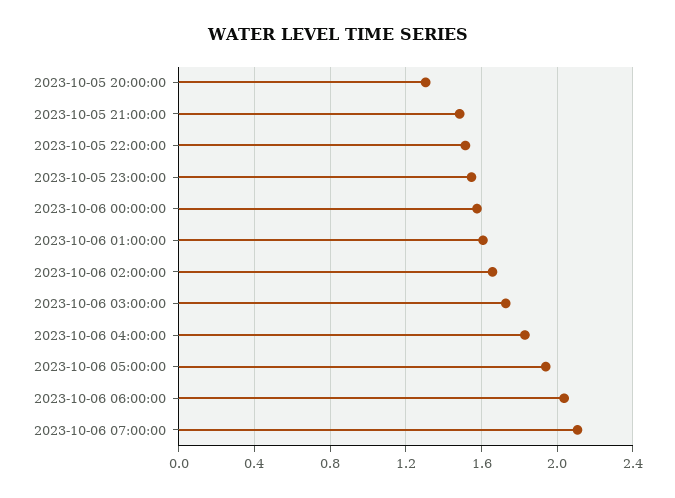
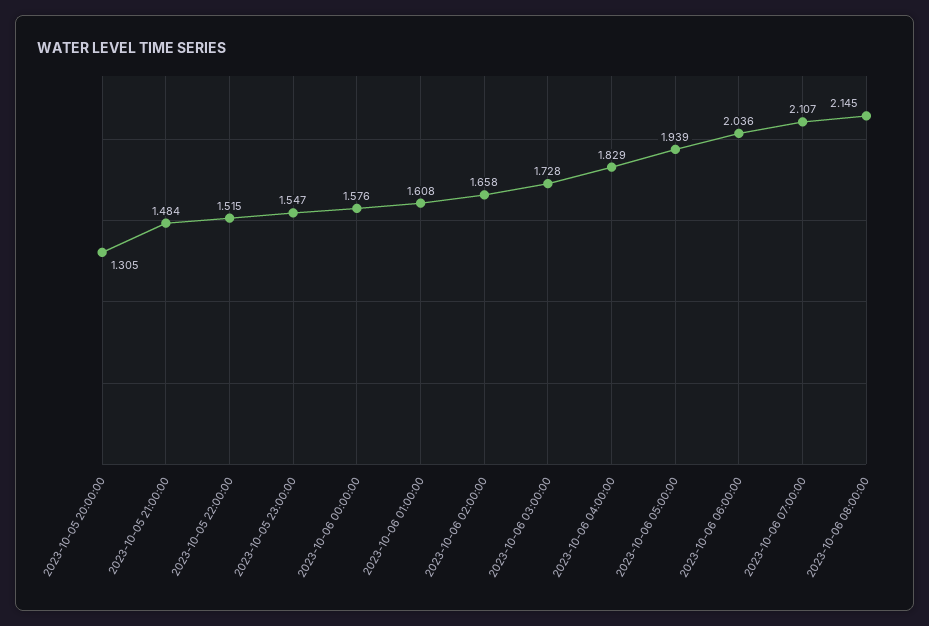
2023-10-06 08:00:00: none -> 2.145

